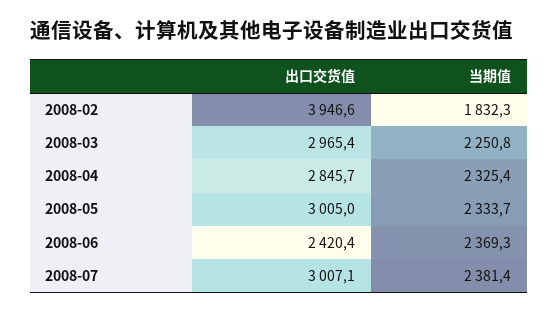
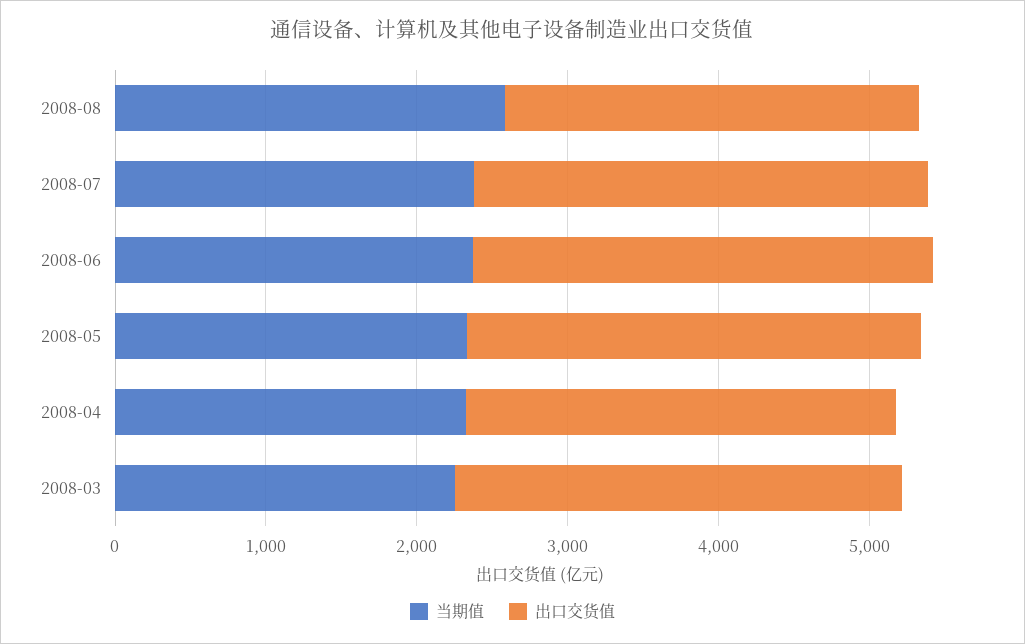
出口交货值, 2008-02: 3946.6 -> none
当期值, 2008-02: 1832.3 -> none
出口交货值, 2008-06: 2420.4 -> 3000
当期值, 2008-08: none -> 2600
出口交货值, 2008-08: none -> 2800

